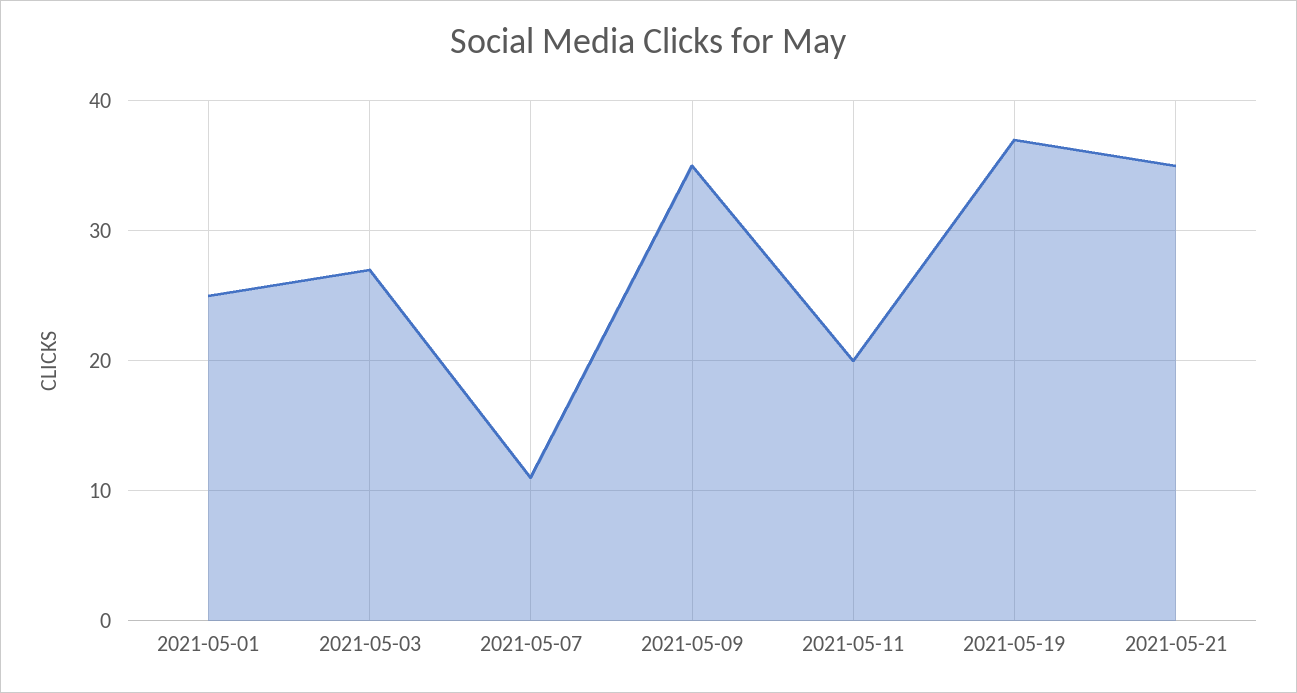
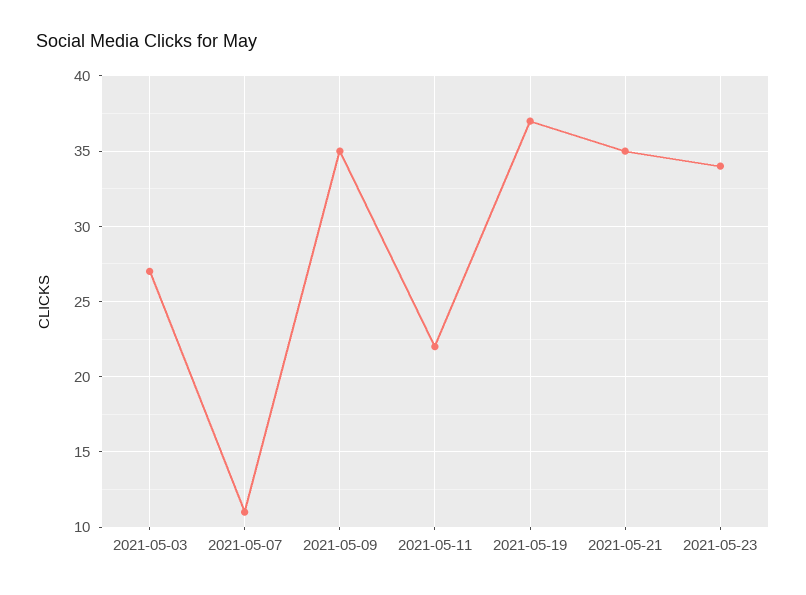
2021-05-01: 25 -> none
2021-05-11: 20 -> 22
2021-05-23: none -> 34

